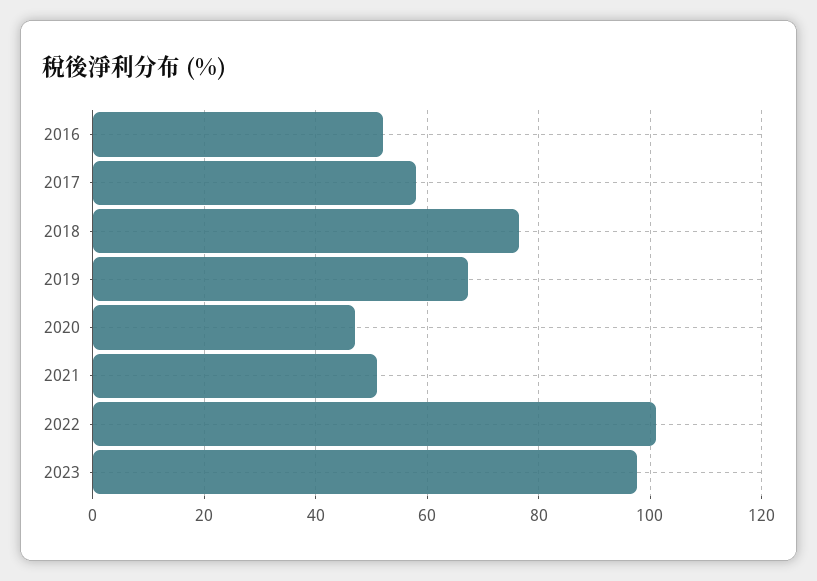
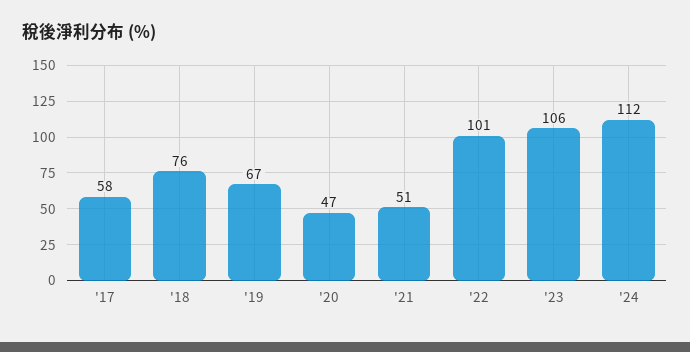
2016: 52 -> none
2023: 98 -> 106
'24: none -> 112

